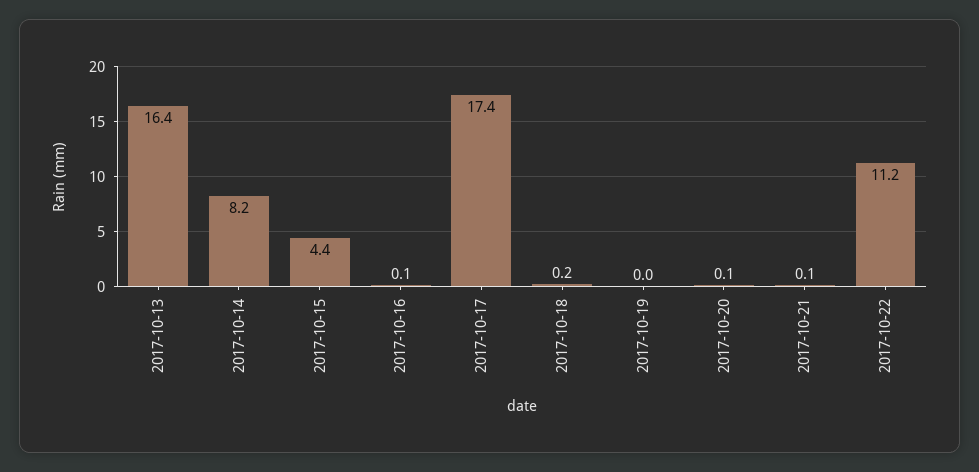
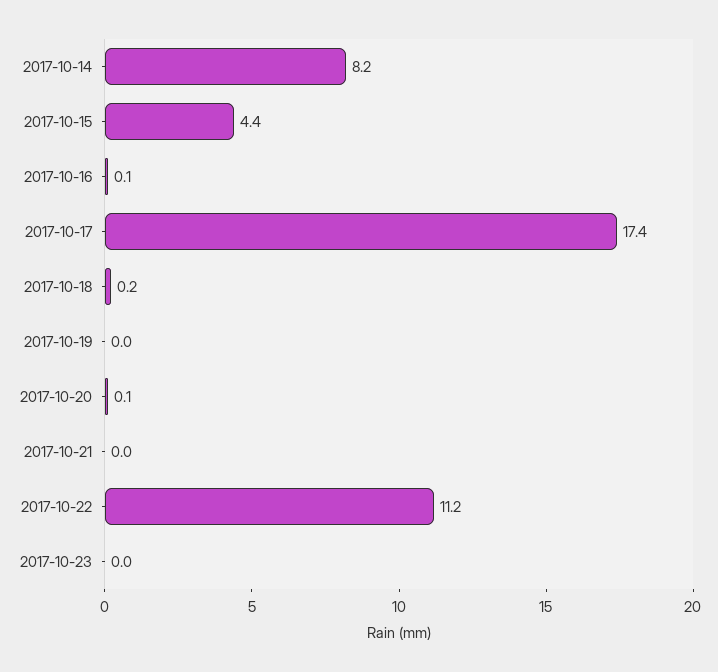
2017-10-13: 16.4 -> none
2017-10-21: 0.1 -> 0
2017-10-23: none -> 0

